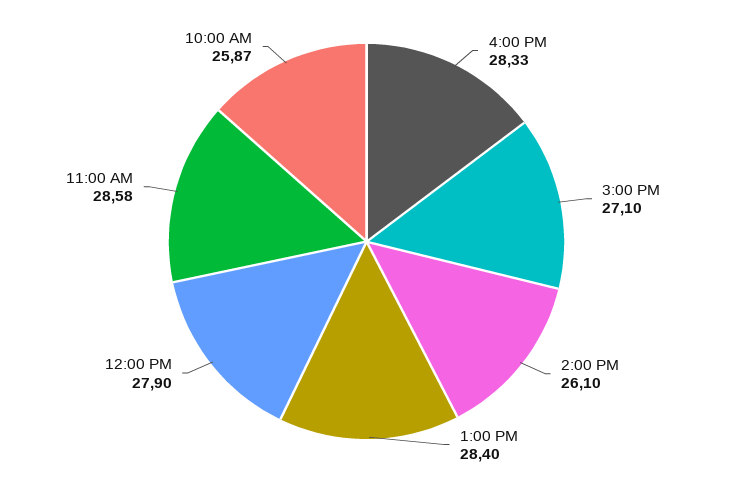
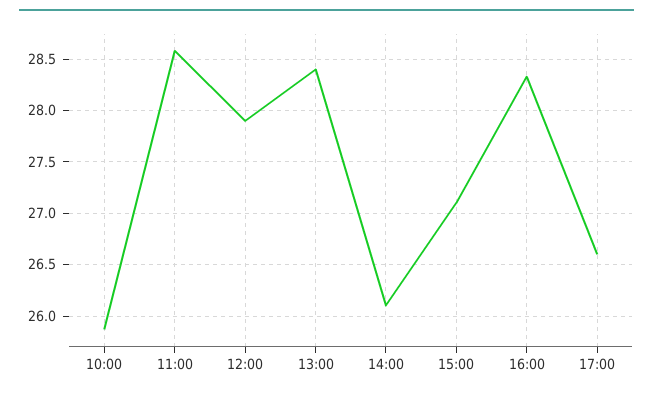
17:00: none -> 26.6

